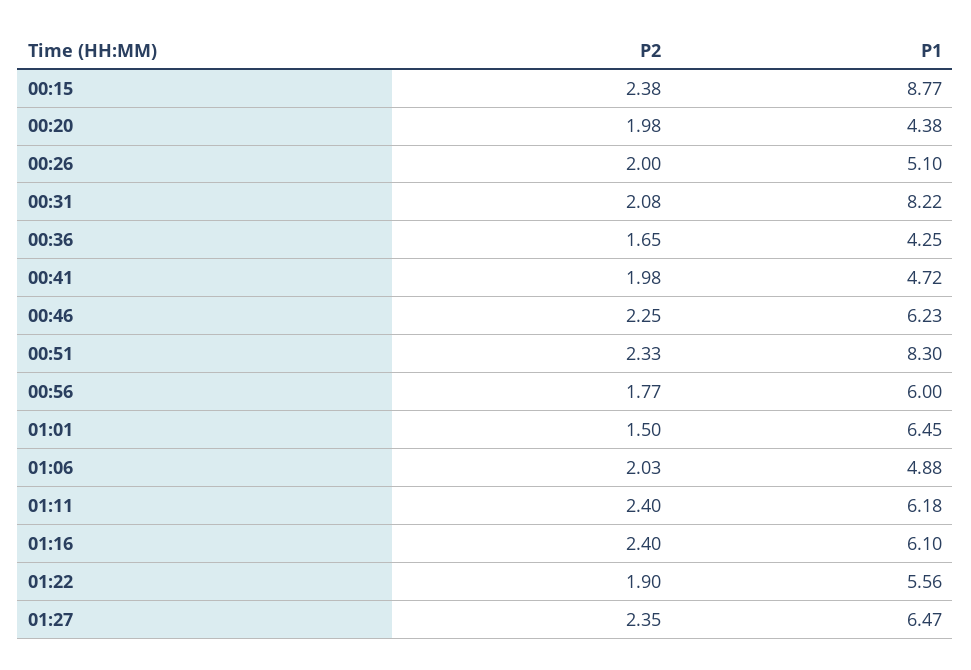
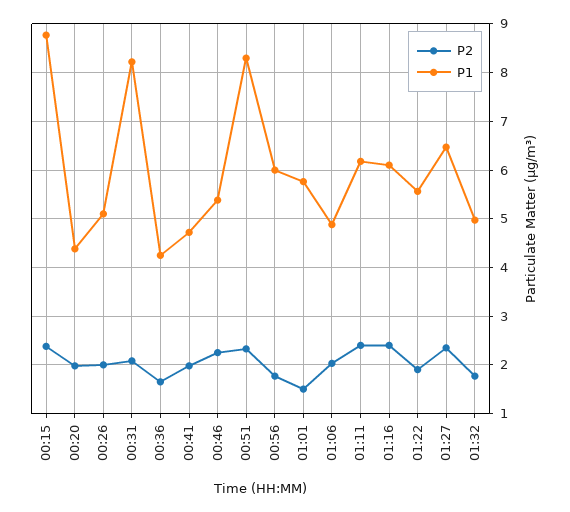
P1, 00:46: 6.23 -> 5.4
P1, 01:01: 6.45 -> 5.8
P2, 01:32: none -> 1.8
P1, 01:32: none -> 5

